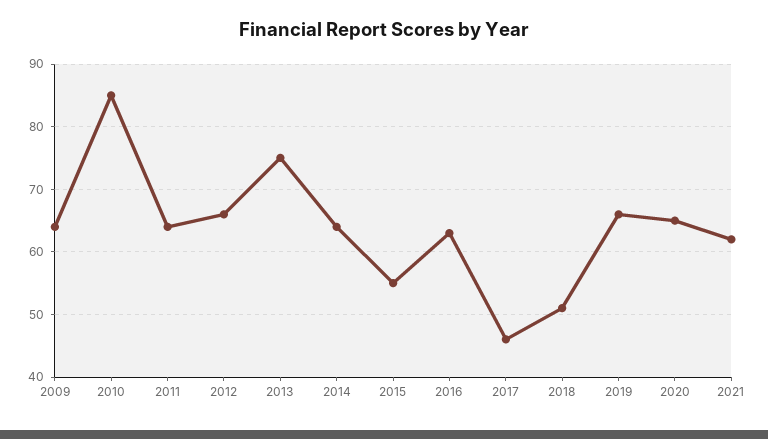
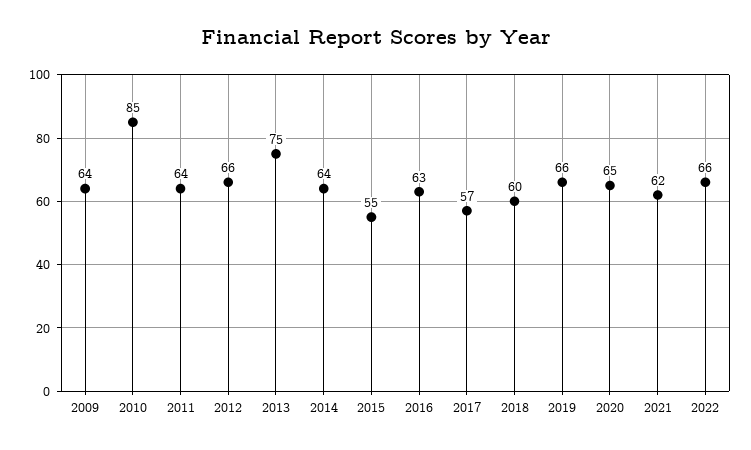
2017: 46 -> 57
2018: 51 -> 60
2022: none -> 66

